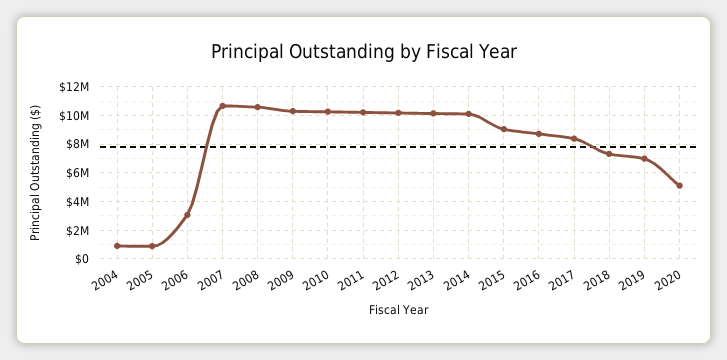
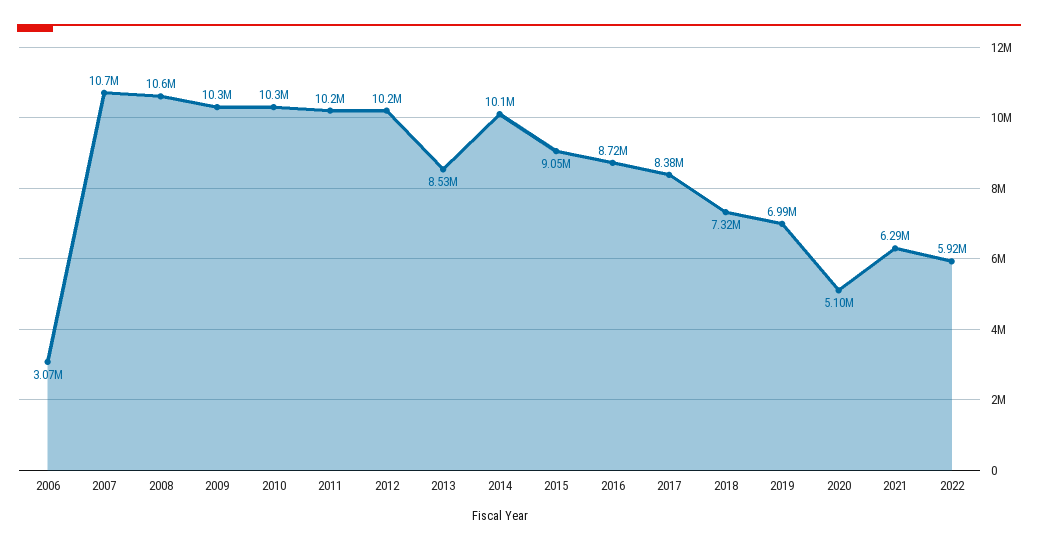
2004: 1000000 -> none
2005: 1000000 -> none
2013: 10000000 -> 8530000
2021: none -> 6290000
2022: none -> 5920000

